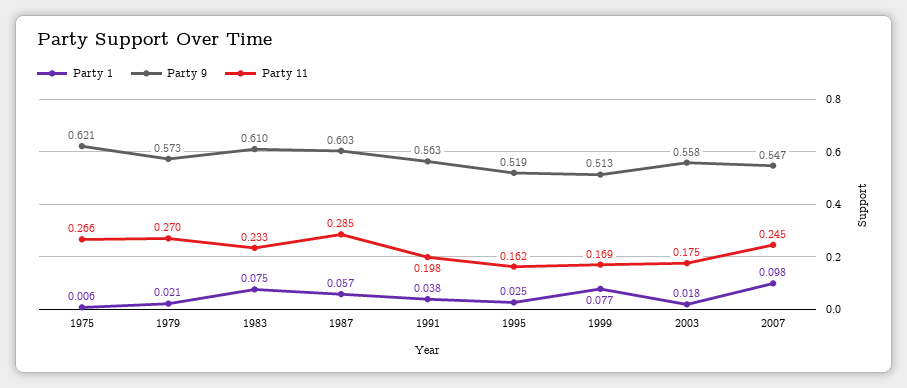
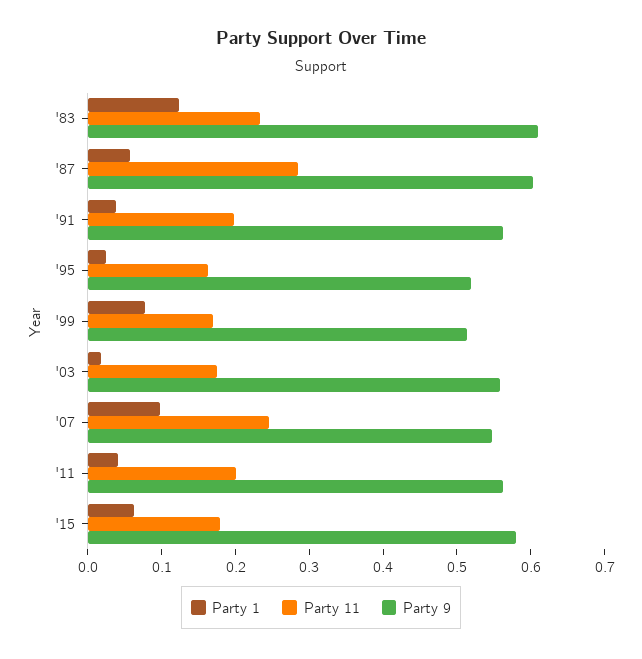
Party 1, 1975: 0.006 -> none
Party 9, 1975: 0.621 -> none
Party 11, 1975: 0.266 -> none
Party 1, 1979: 0.021 -> none
Party 9, 1979: 0.573 -> none
Party 11, 1979: 0.27 -> none
Party 1, 1983: 0.075 -> 0.12
Party 1, '11: none -> 0.04
Party 11, '11: none -> 0.2
Party 9, '11: none -> 0.56
Party 1, '15: none -> 0.06
Party 11, '15: none -> 0.18
Party 9, '15: none -> 0.58

